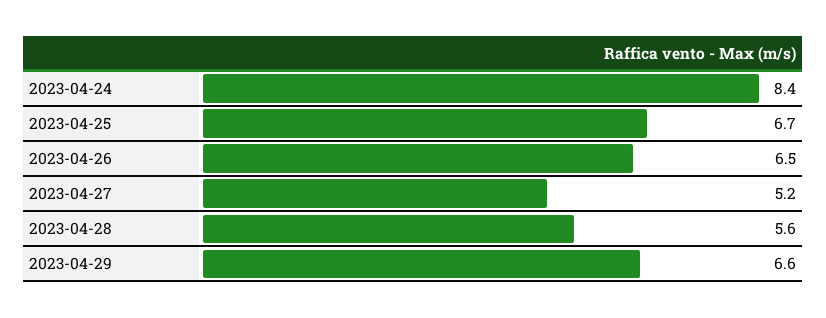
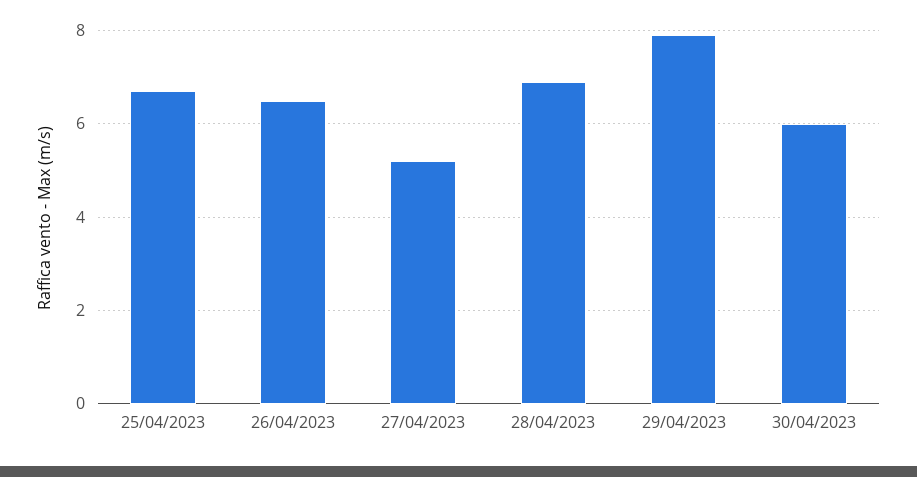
2023-04-24: 8.4 -> none
2023-04-28: 5.6 -> 7
2023-04-29: 6.6 -> 8
30/04/2023: none -> 6

